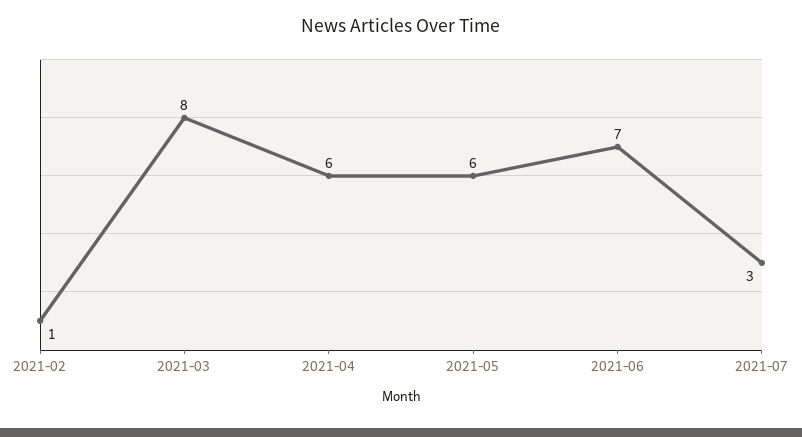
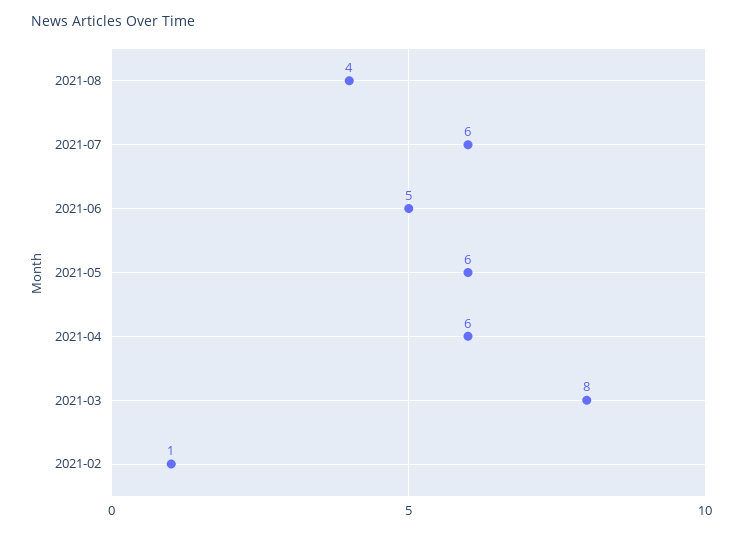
2021-06: 7 -> 5
2021-07: 3 -> 6
2021-08: none -> 4

